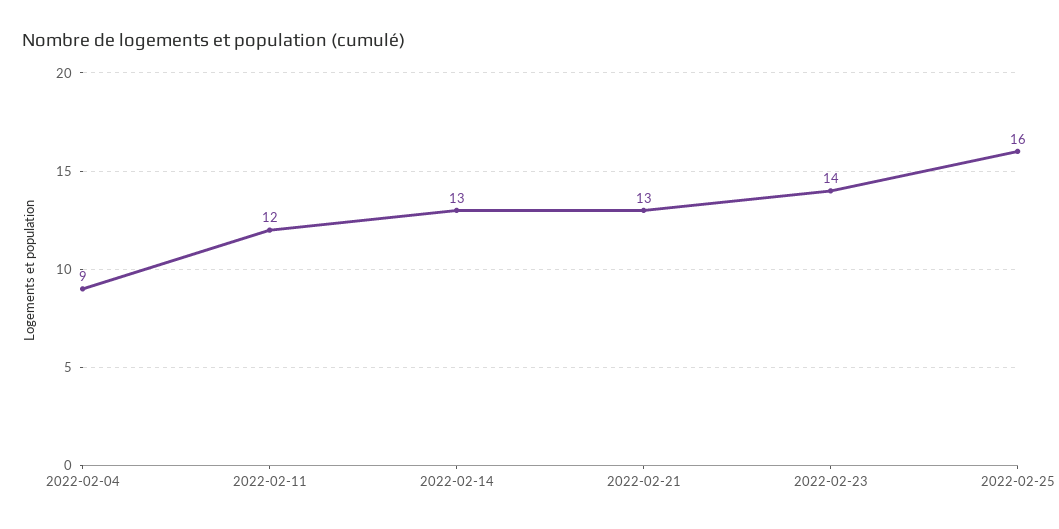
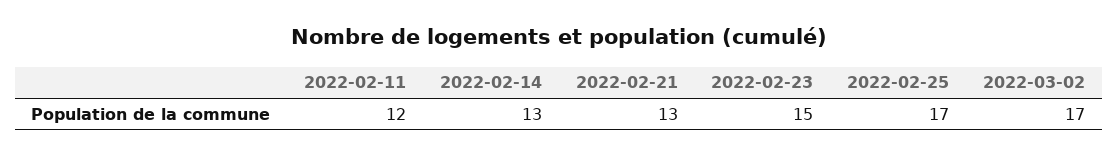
2022-02-04: 9 -> none
2022-02-23: 14 -> 15
2022-02-25: 16 -> 17
2022-03-02: none -> 17

